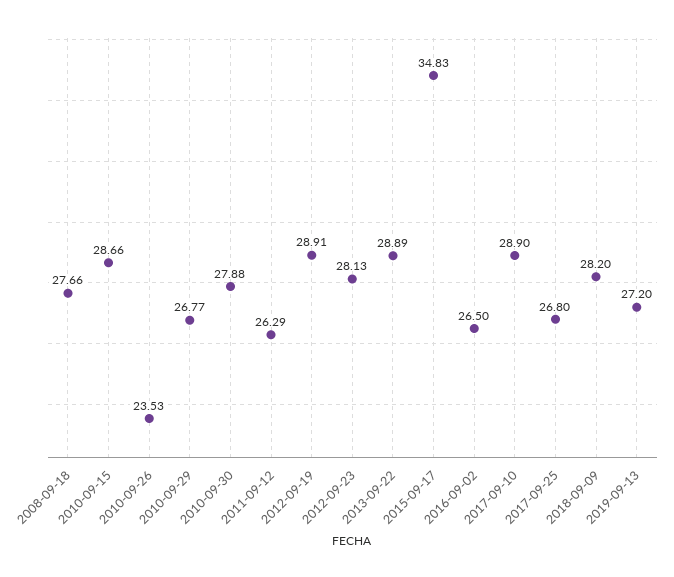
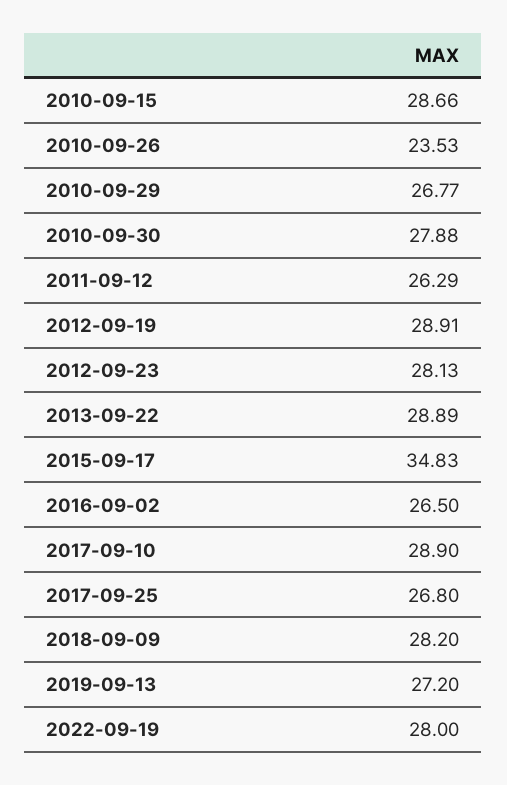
2008-09-18: 27.66 -> none
2022-09-19: none -> 28

